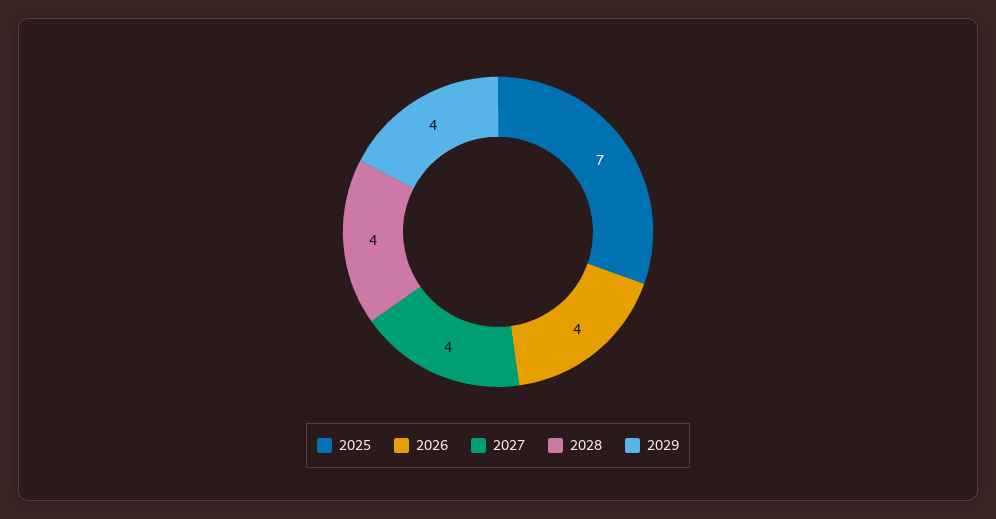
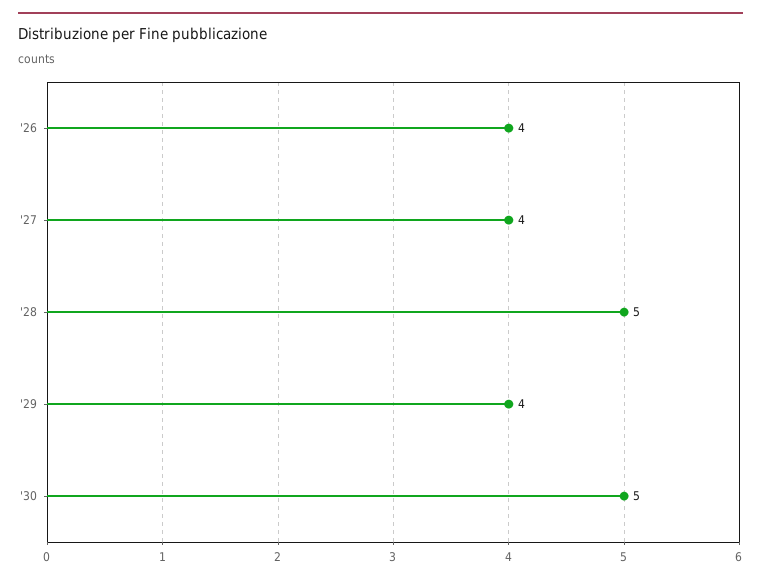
2025: 7 -> none
2028: 4 -> 5
'30: none -> 5

